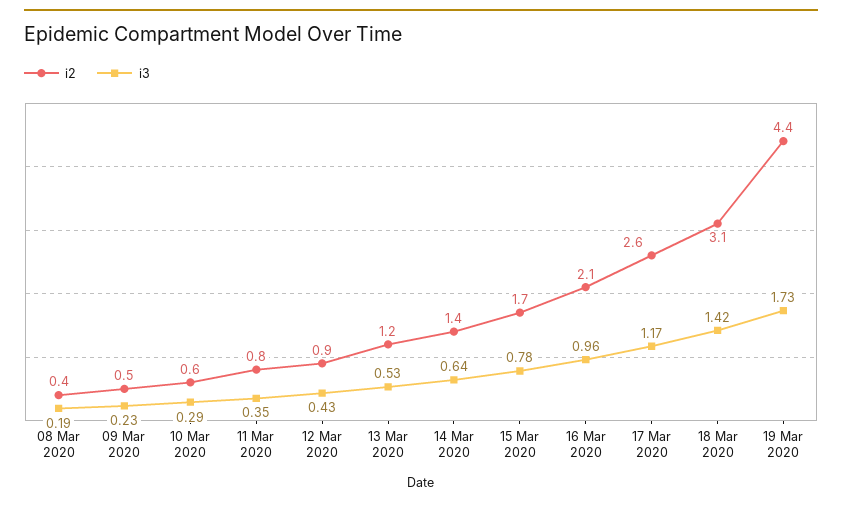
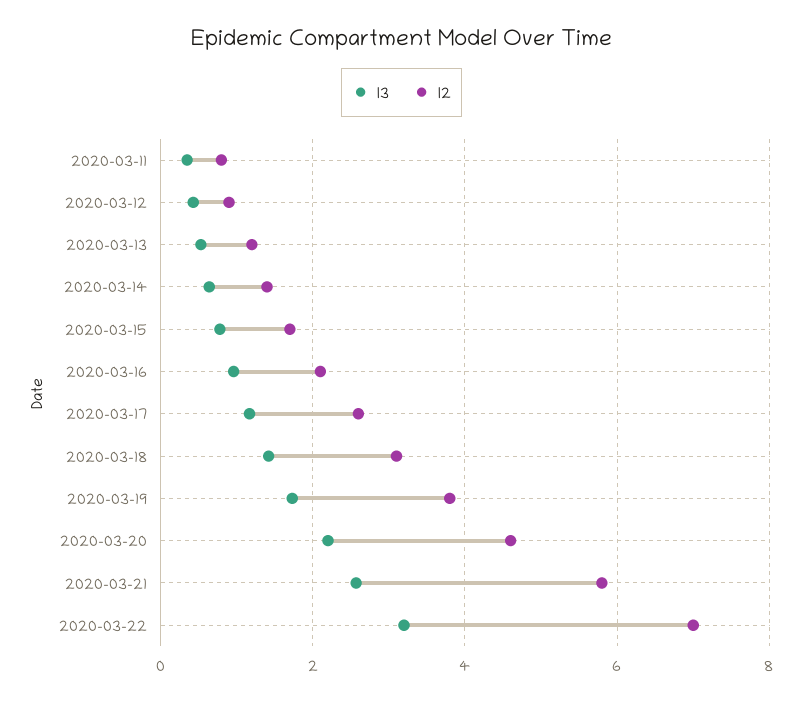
i2, 08 Mar 2020: 0.4 -> none
i3, 08 Mar 2020: 0.19 -> none
i2, 09 Mar 2020: 0.5 -> none
i3, 09 Mar 2020: 0.23 -> none
i2, 10 Mar 2020: 0.6 -> none
i3, 10 Mar 2020: 0.29 -> none
i2, 19 Mar 2020: 4.4 -> 3.8
i3, 2020-03-20: none -> 2.2
i2, 2020-03-20: none -> 4.6
i3, 2020-03-21: none -> 2.6
i2, 2020-03-21: none -> 5.8
i3, 2020-03-22: none -> 3.2
i2, 2020-03-22: none -> 7

